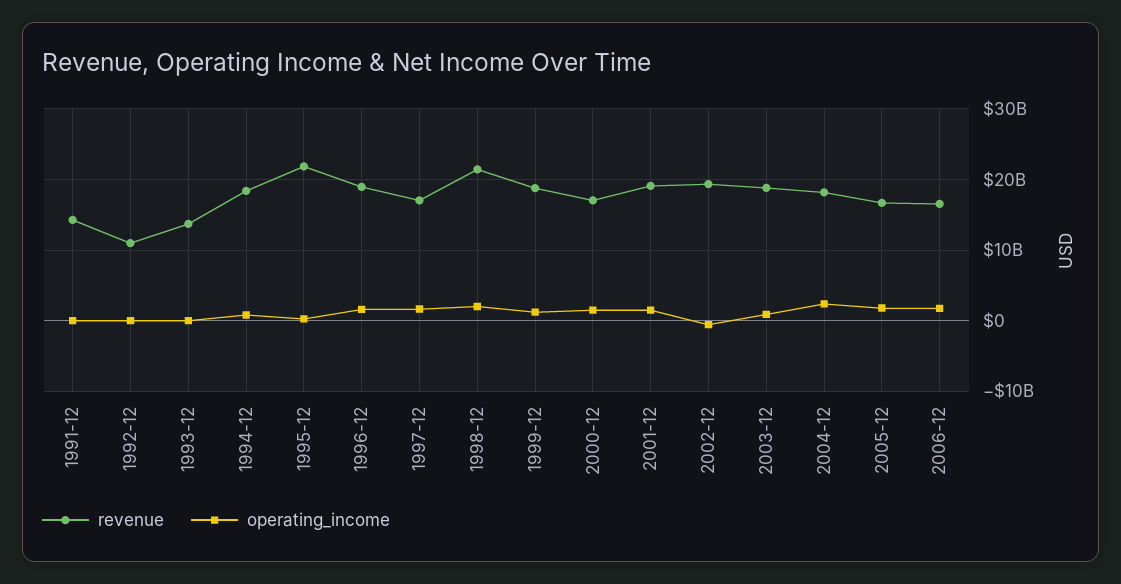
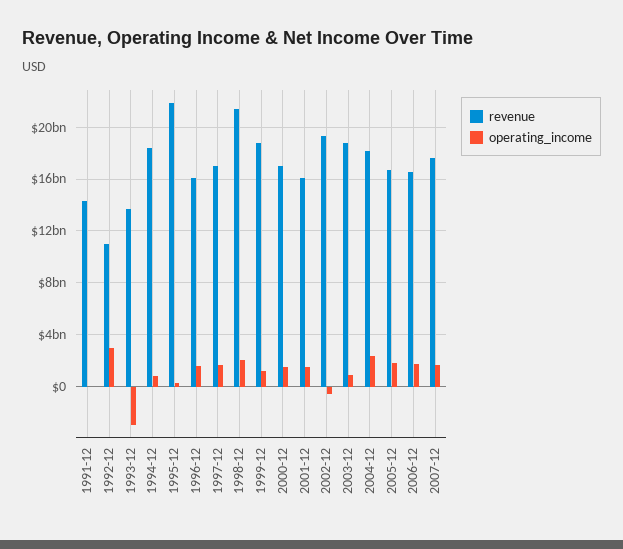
operating_income, 1992-12: 0 -> 3000000000
operating_income, 1993-12: 0 -> -3000000000
revenue, 1996-12: 19000000000 -> 16000000000
revenue, 2001-12: 19000000000 -> 16000000000
revenue, 2007-12: none -> 17500000000
operating_income, 2007-12: none -> 1500000000

